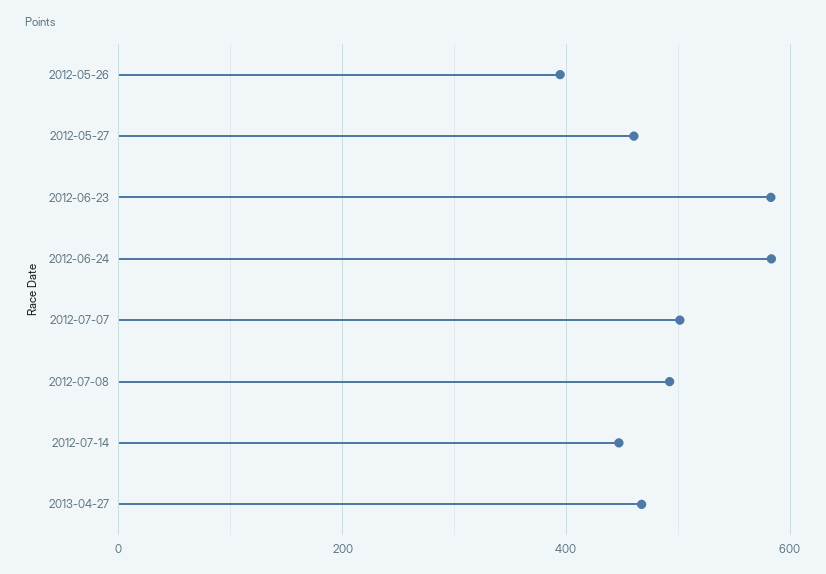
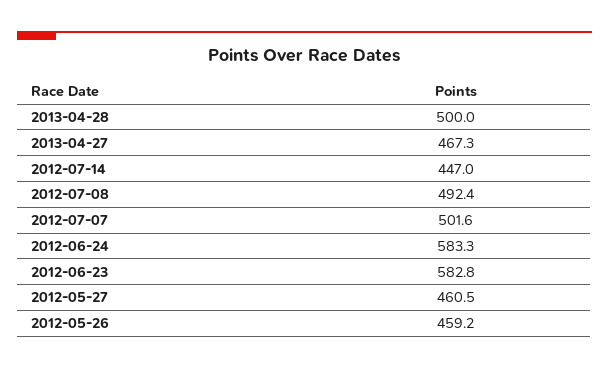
2012-05-26: 400 -> 459.2
2013-04-28: none -> 500

